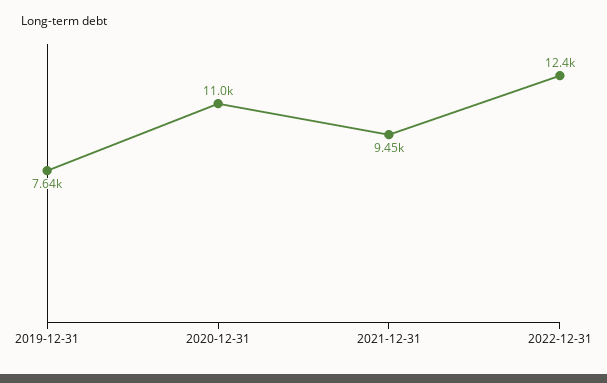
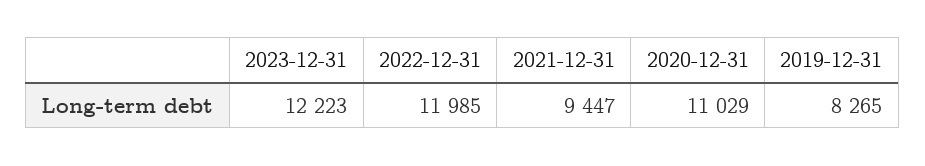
2019-12-31: 7640 -> 8265
2022-12-31: 12400 -> 11985
2023-12-31: none -> 12223

